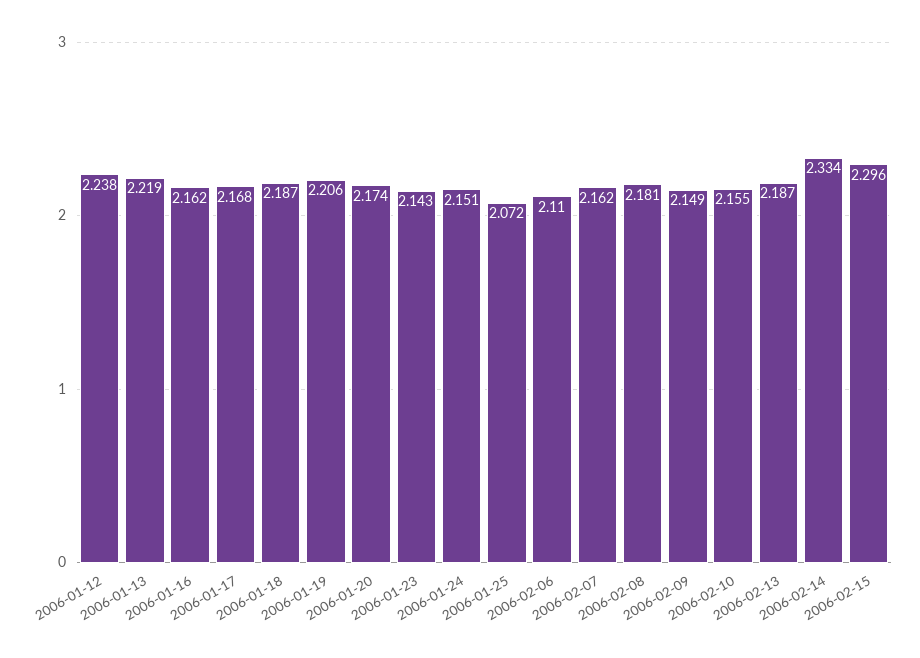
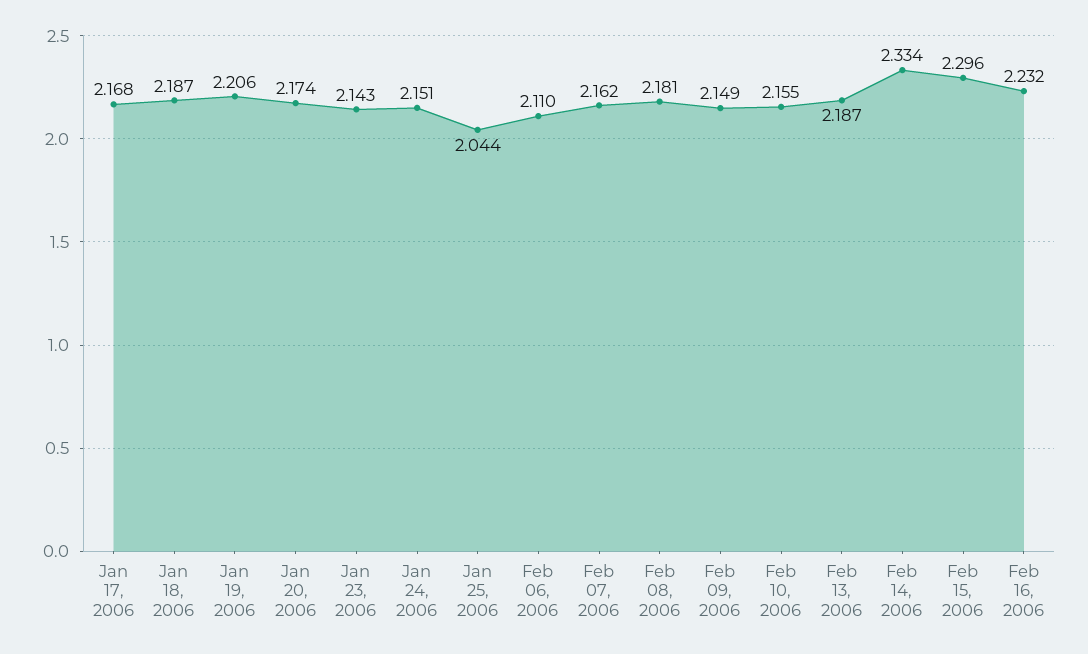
2006-01-12: 2.238 -> none
2006-01-13: 2.219 -> none
2006-01-16: 2.162 -> none
2006-01-25: 2.072 -> 2.044
Feb 16, 2006: none -> 2.232

